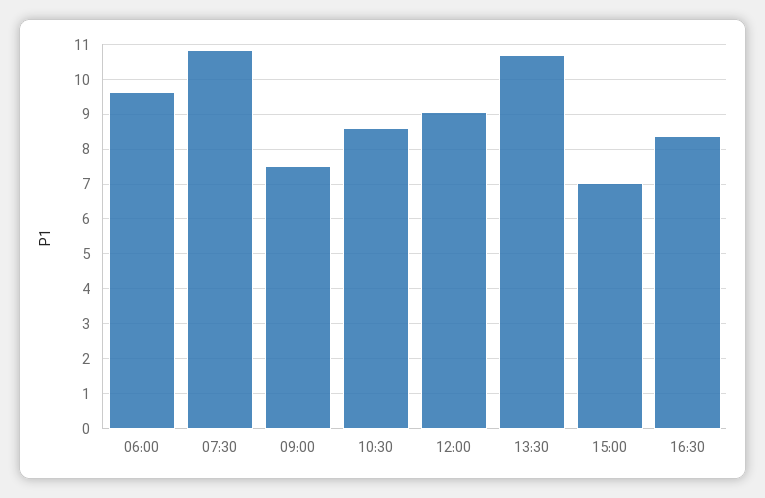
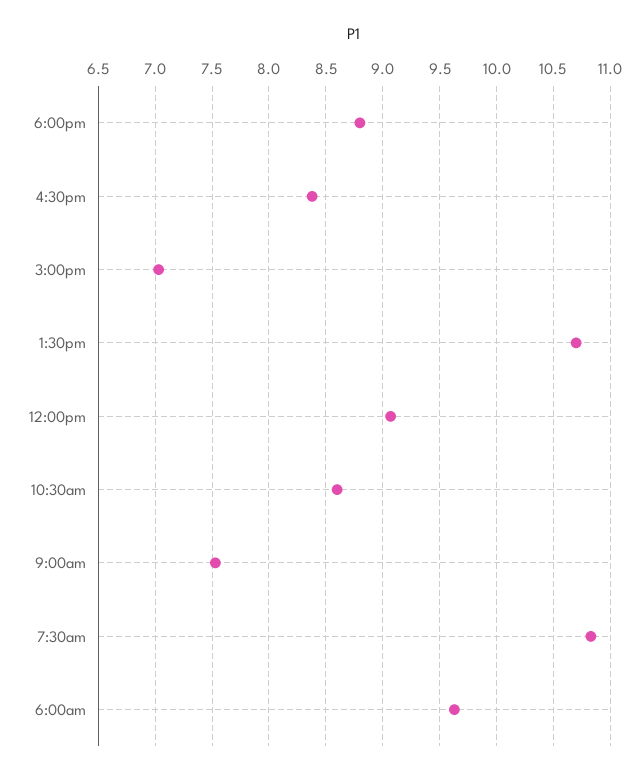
6:00pm: none -> 8.8

